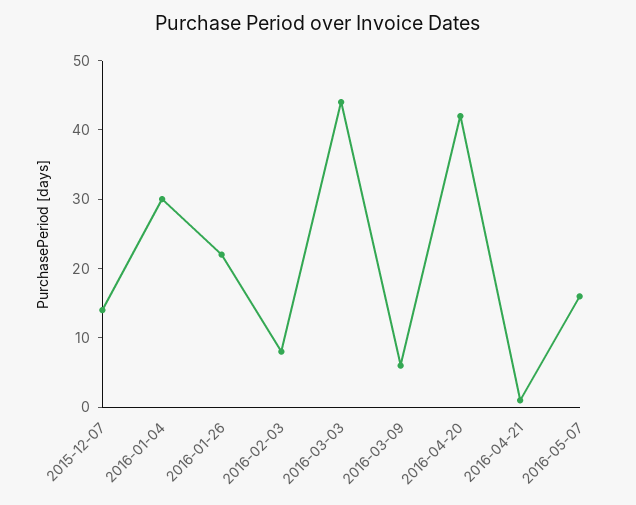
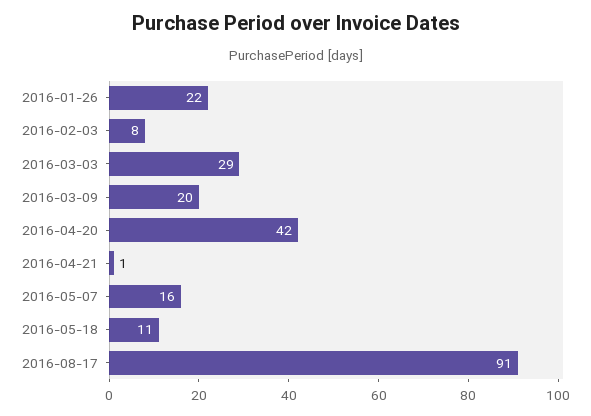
2015-12-07: 15 -> none
2016-01-04: 30 -> none
2016-03-03: 45 -> 29
2016-03-09: 5 -> 20
2016-05-18: none -> 11
2016-08-17: none -> 91

